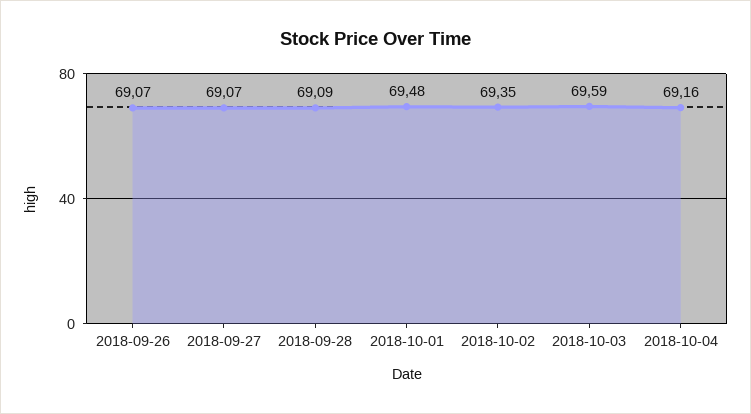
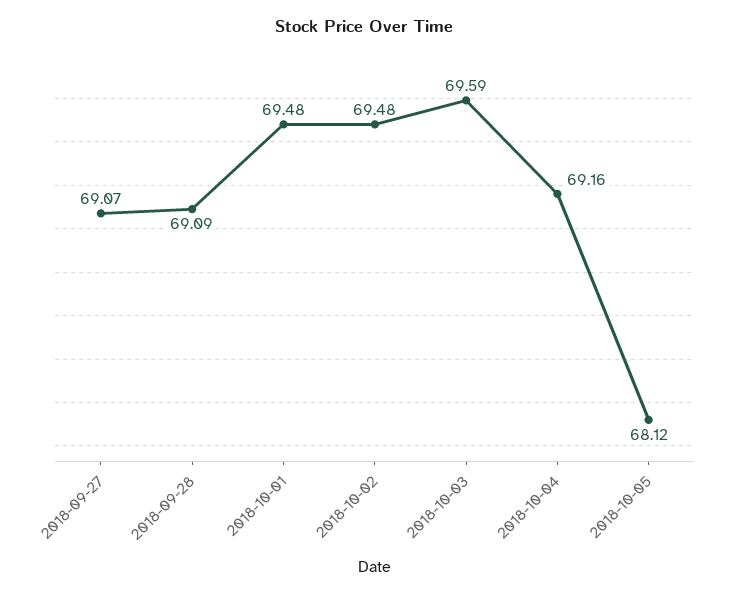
2018-09-26: 69.07 -> none
2018-10-02: 69.35 -> 69.48
2018-10-05: none -> 68.12

